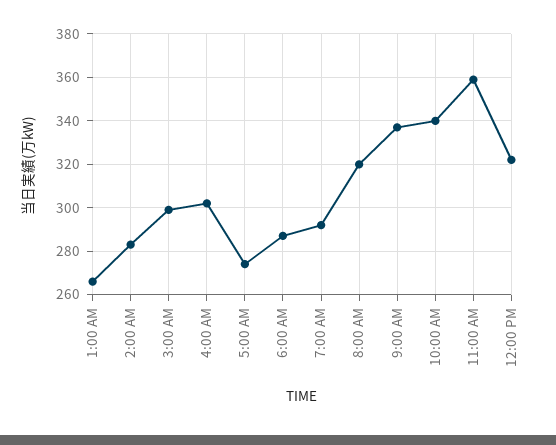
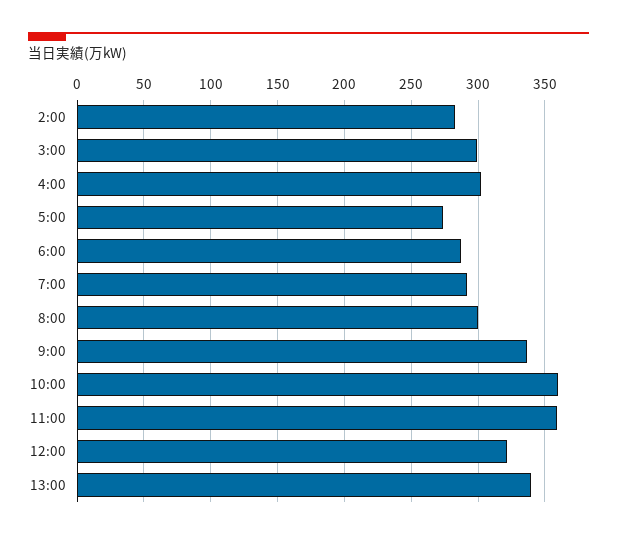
1:00 AM: 265 -> none
8:00 AM: 320 -> 300
10:00 AM: 340 -> 360
13:00: none -> 340

